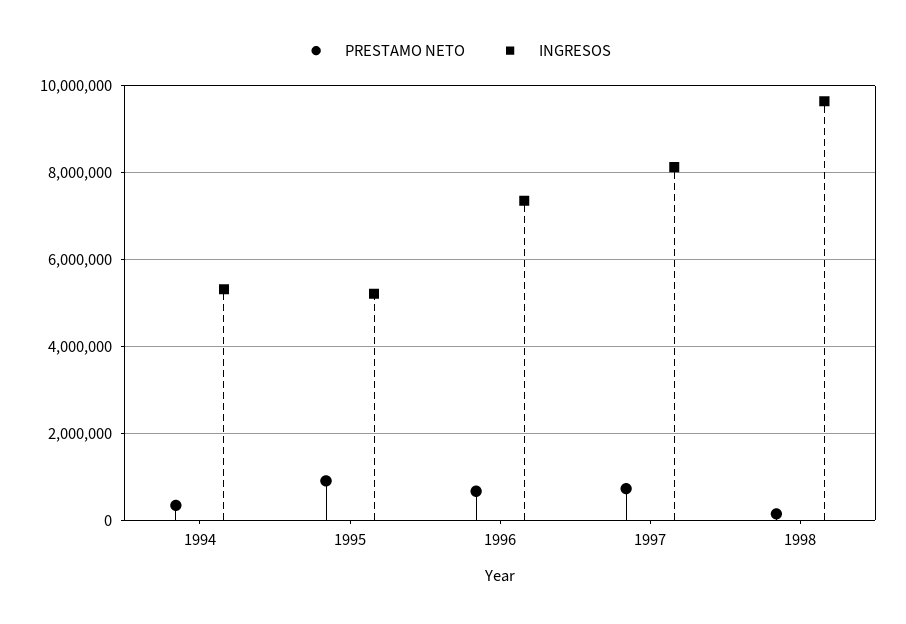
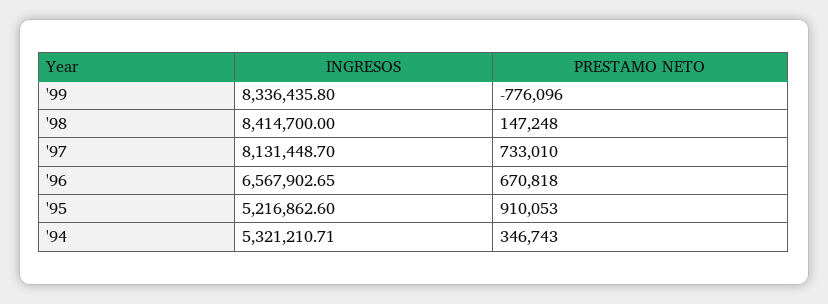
INGRESOS, 1996: 7400000 -> 6567902.65
INGRESOS, 1998: 9600000 -> 8414700
INGRESOS, '99: none -> 8336435.8
PRESTAMO NETO, '99: none -> -776096

